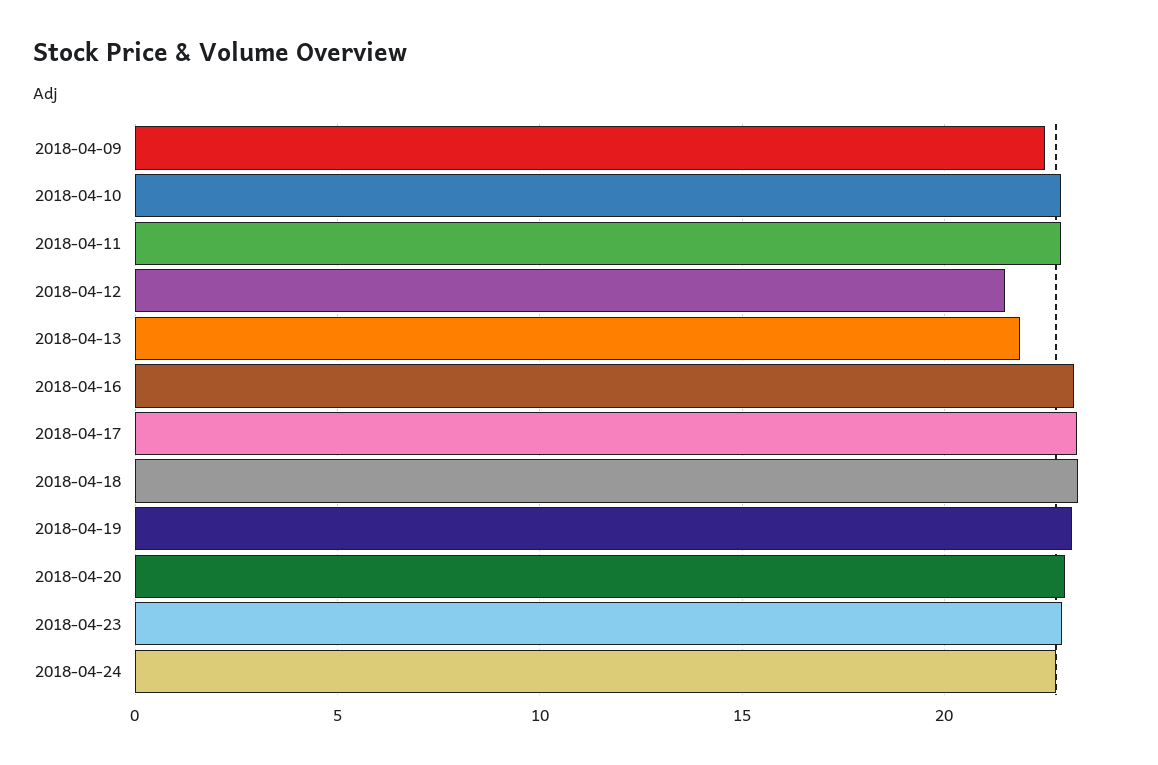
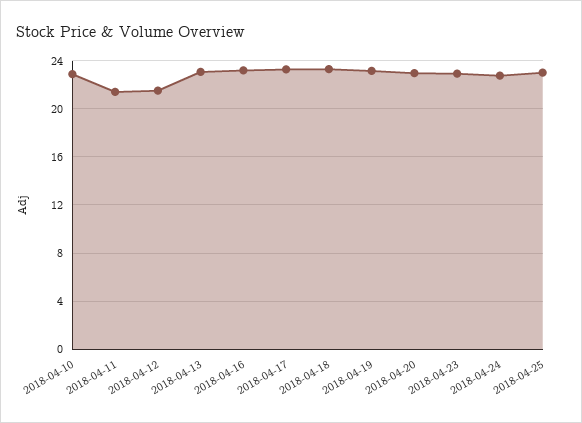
2018-04-09: 22.5 -> none
2018-04-11: 23 -> 21.5
2018-04-13: 22 -> 23
2018-04-25: none -> 23

